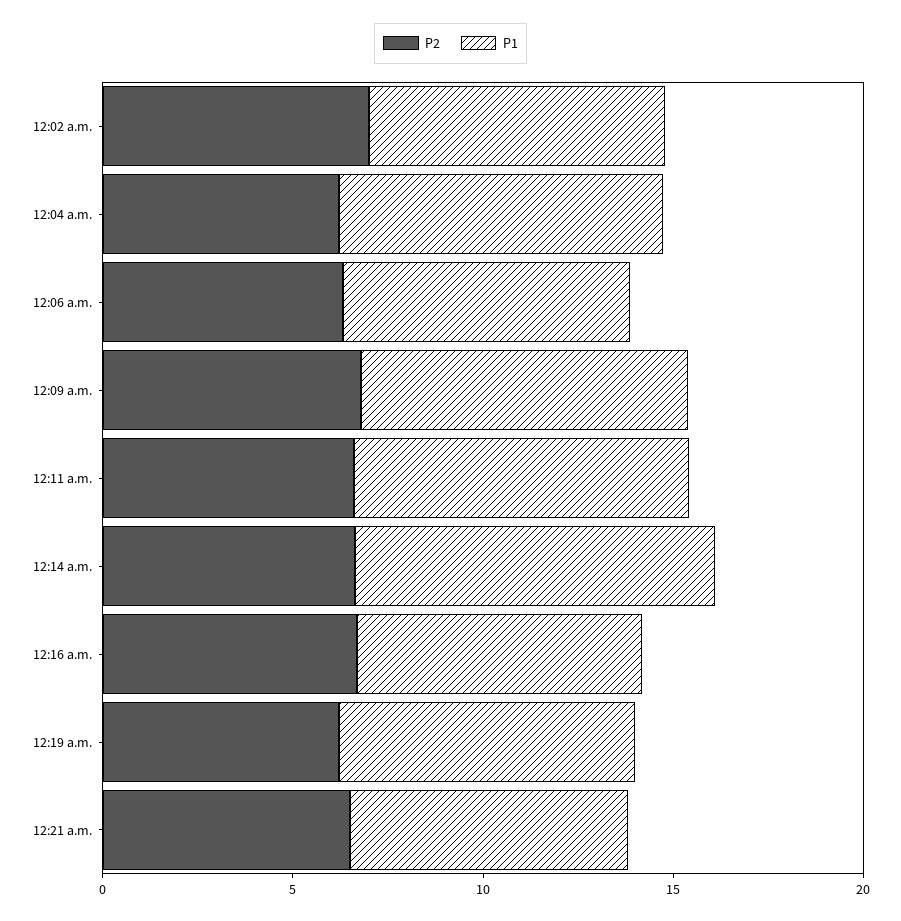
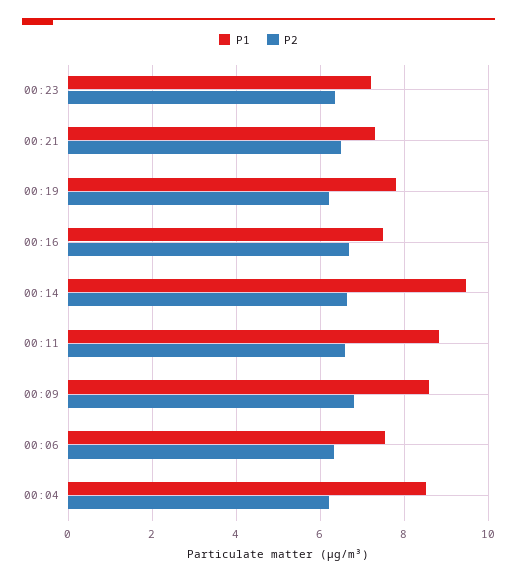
P2, 12:02 a.m.: 7 -> none
P1, 12:02 a.m.: 8 -> none
P1, 00:23: none -> 7.2
P2, 00:23: none -> 6.4

